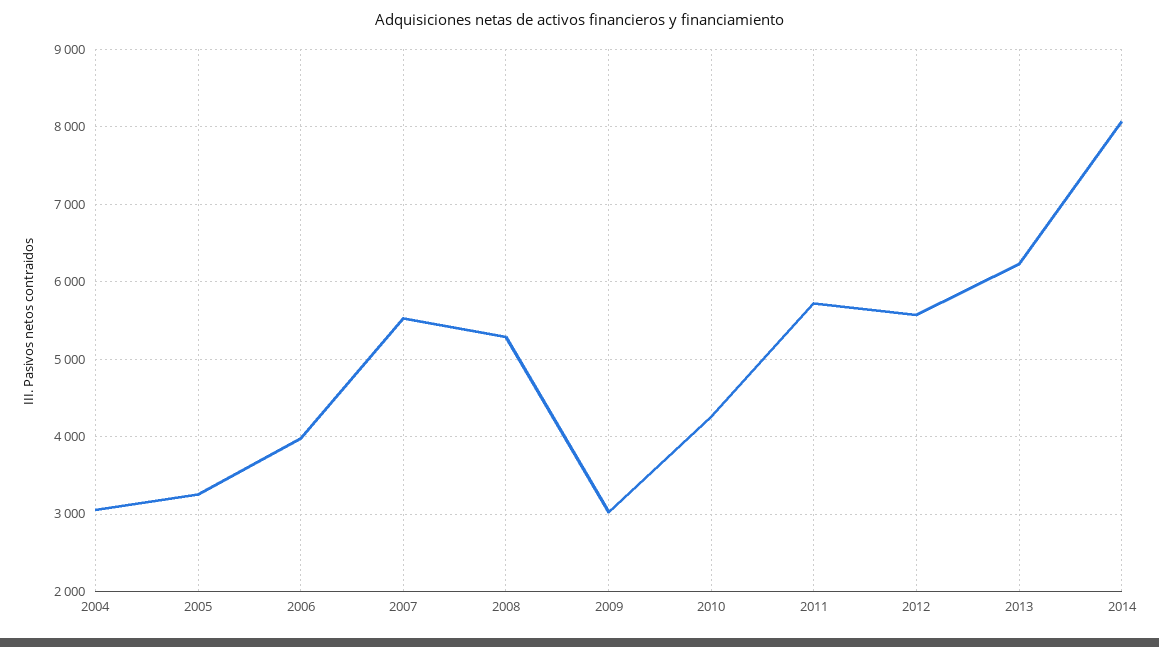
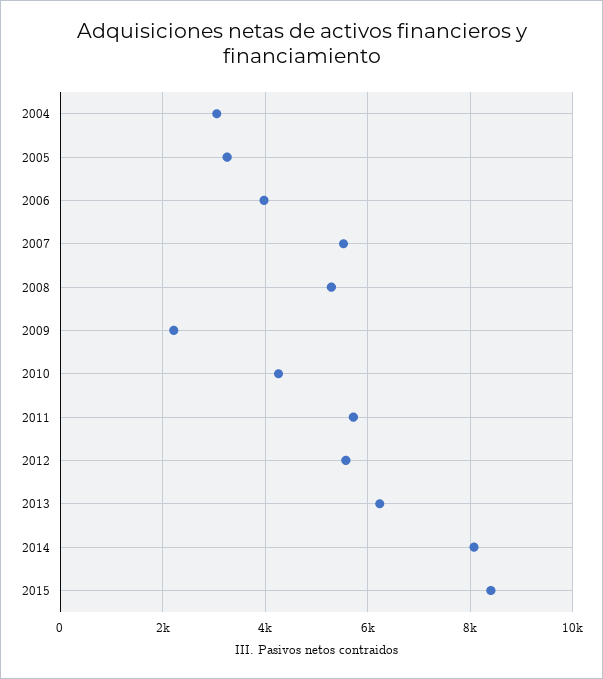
2009: 3000 -> 2200
2015: none -> 8400

